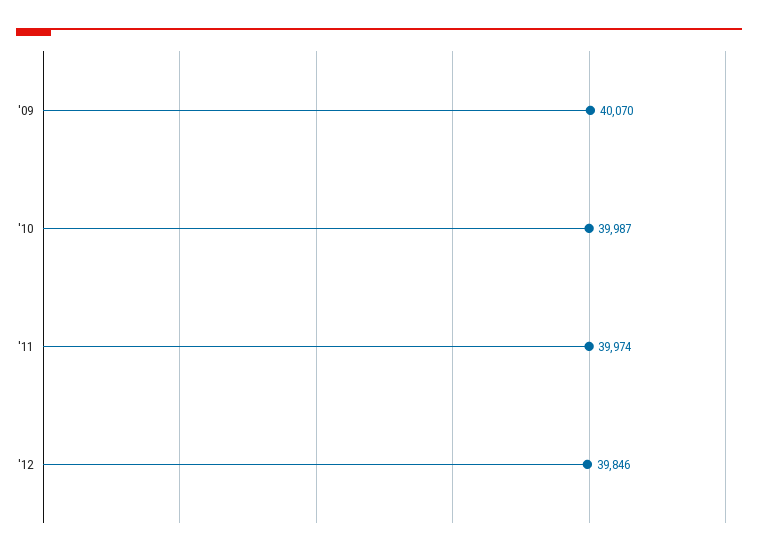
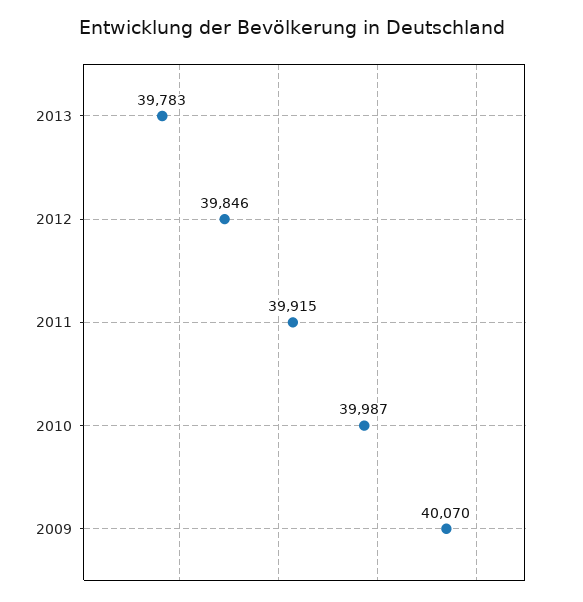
'11: 39974 -> 39915
2013: none -> 39783

